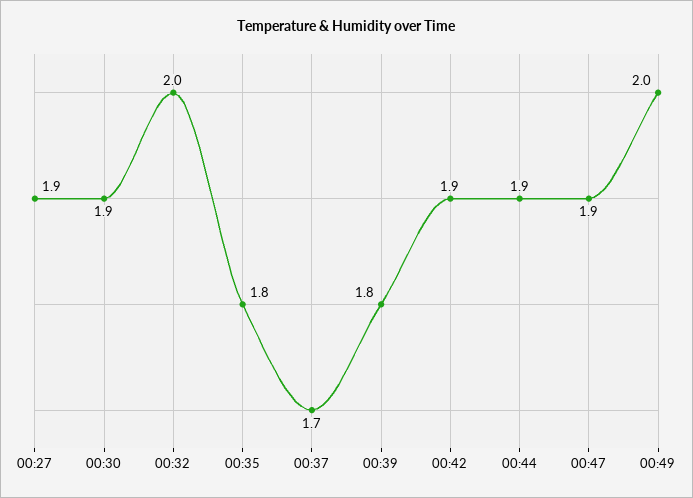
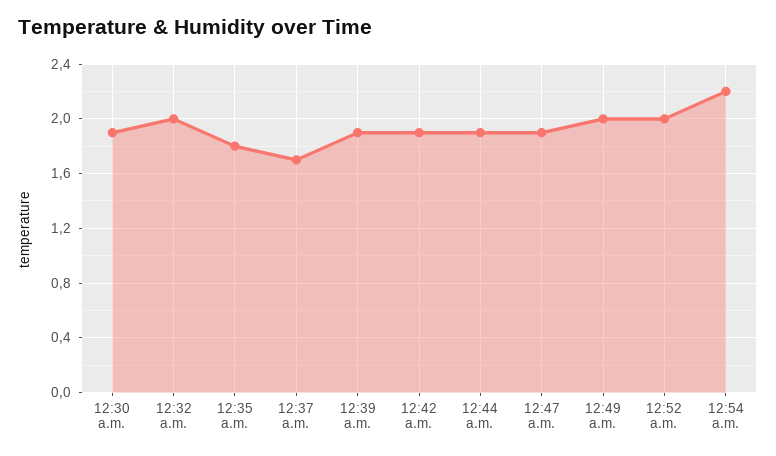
00:27: 1.9 -> none
00:39: 1.8 -> 1.9
12:52 a.m.: none -> 2
12:54 a.m.: none -> 2.2

